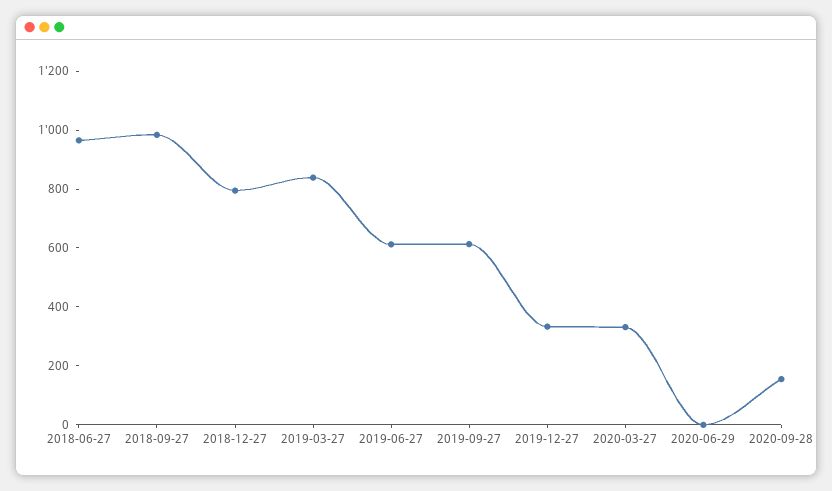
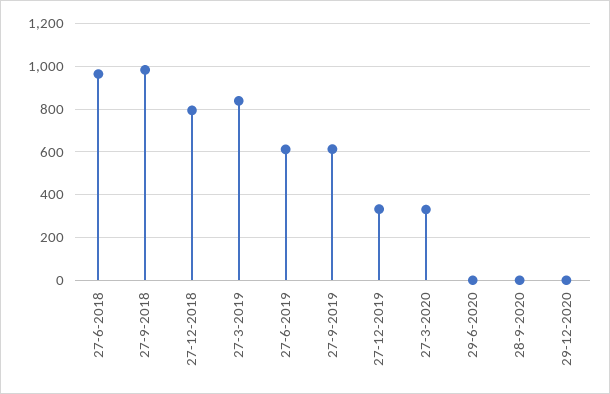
2020-09-28: 150 -> 0
29-12-2020: none -> 0

